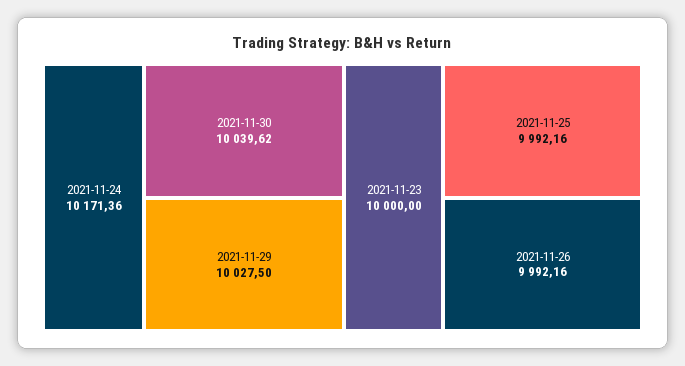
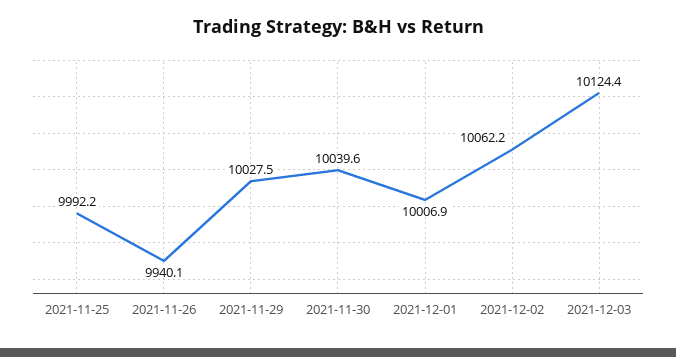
2021-11-24: 10171.36 -> none
2021-11-23: 10000 -> none
2021-11-26: 9992.16 -> 9940.1
2021-12-01: none -> 10006.9
2021-12-02: none -> 10062.2
2021-12-03: none -> 10124.4

